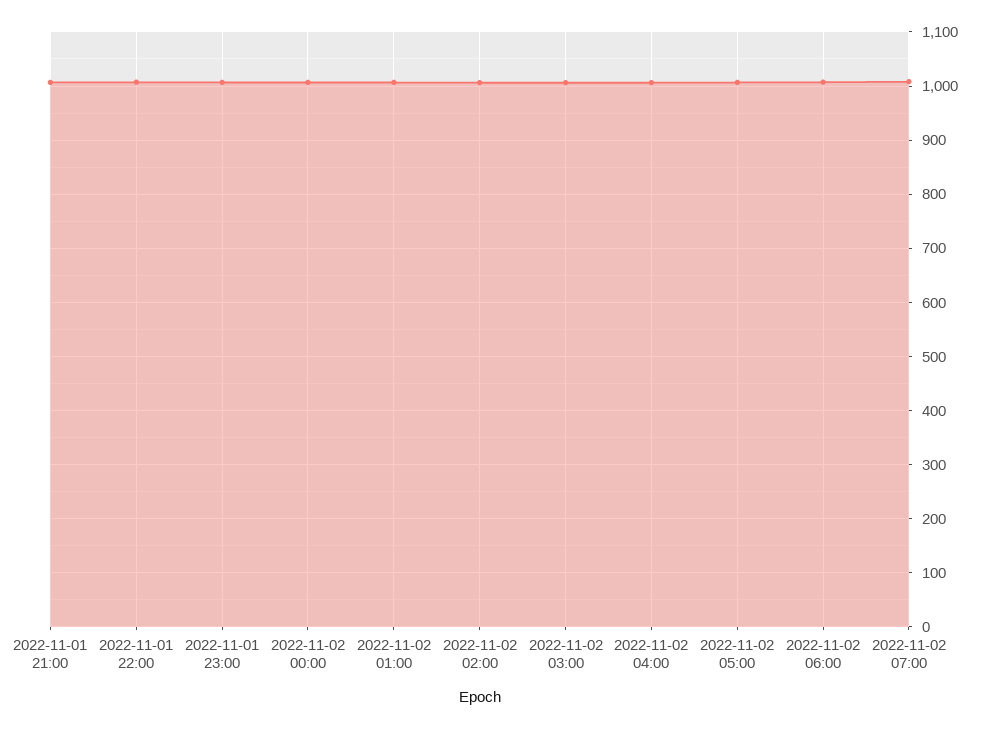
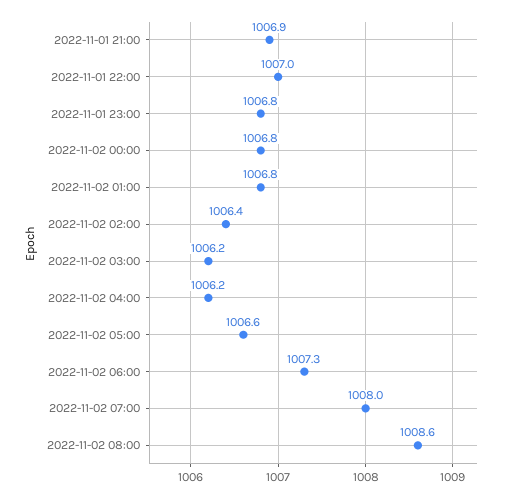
2022-11-02 08:00: none -> 1008.6

